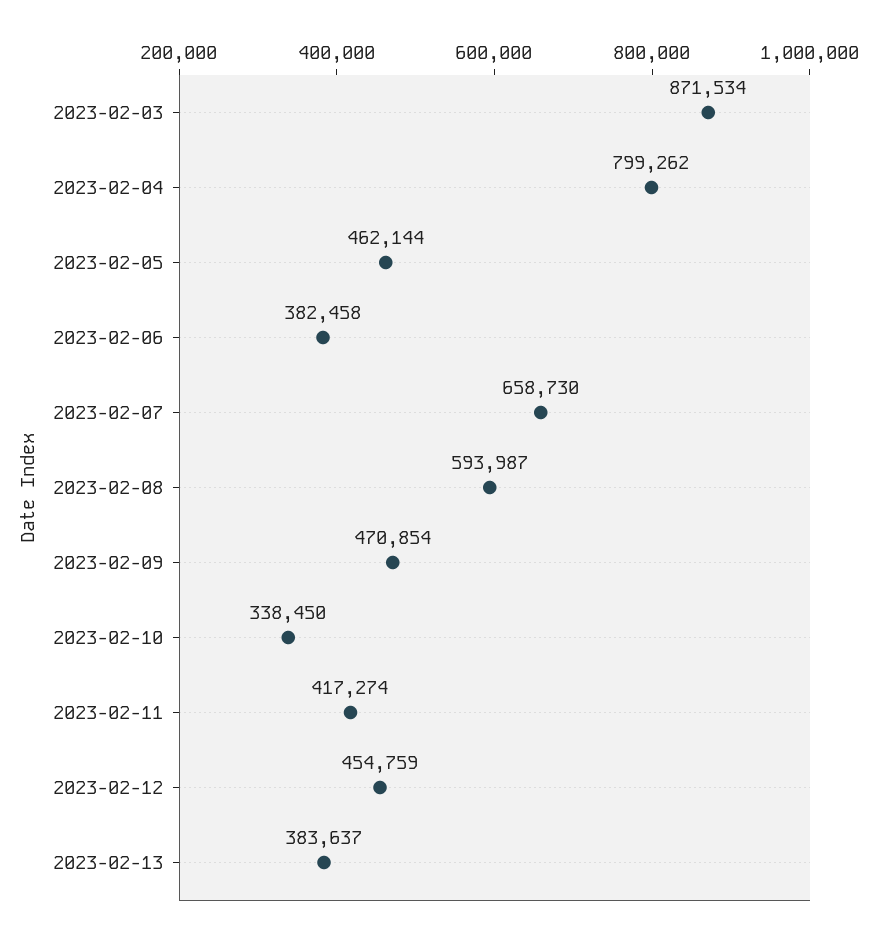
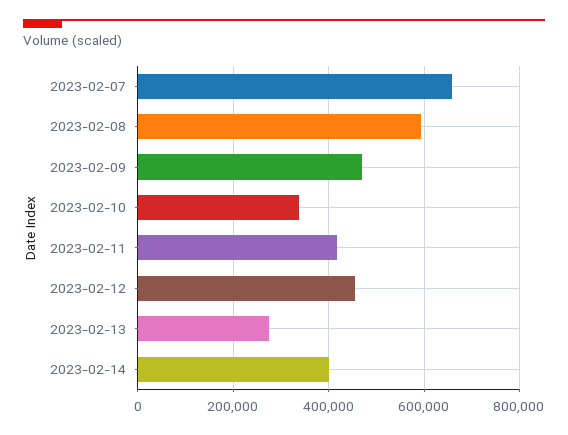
2023-02-03: 871534 -> none
2023-02-04: 799262 -> none
2023-02-05: 462144 -> none
2023-02-06: 382458 -> none
2023-02-13: 383637 -> 280000
2023-02-14: none -> 400000

